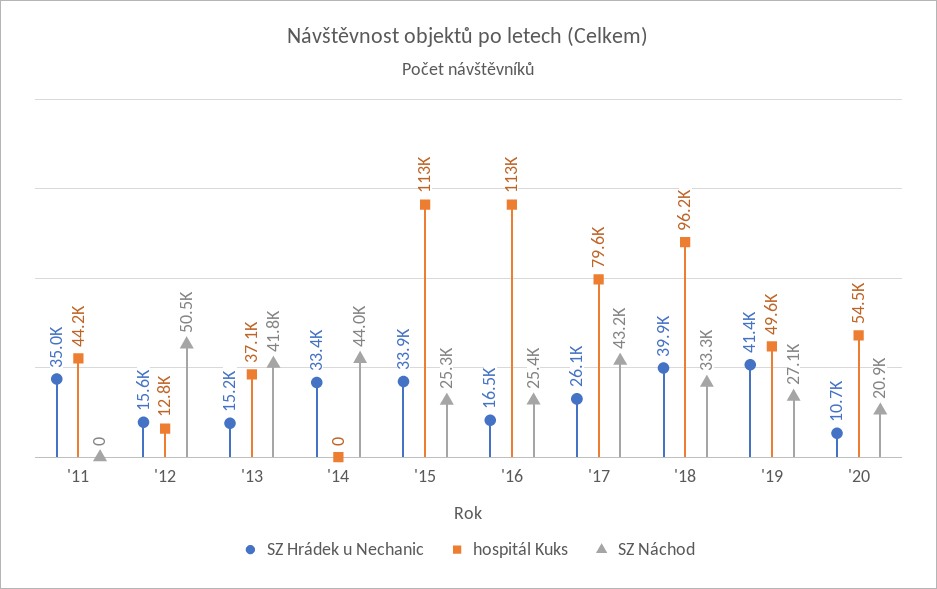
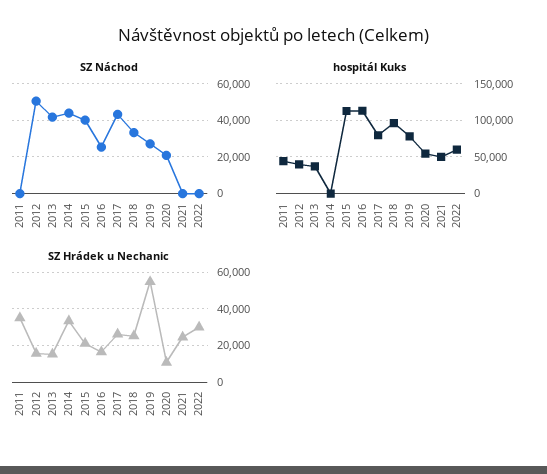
hospitál Kuks, '12: 12800 -> 40000
SZ Hrádek u Nechanic, '15: 33900 -> 20000
SZ Náchod, '15: 25300 -> 40000
SZ Hrádek u Nechanic, '18: 39900 -> 25000
SZ Hrádek u Nechanic, '19: 41400 -> 55000
hospitál Kuks, '19: 49600 -> 80000
SZ Náchod, 2021: none -> 0
SZ Náchod, 2022: none -> 0
hospitál Kuks, 2021: none -> 50000
hospitál Kuks, 2022: none -> 60000
SZ Hrádek u Nechanic, 2021: none -> 25000
SZ Hrádek u Nechanic, 2022: none -> 30000

